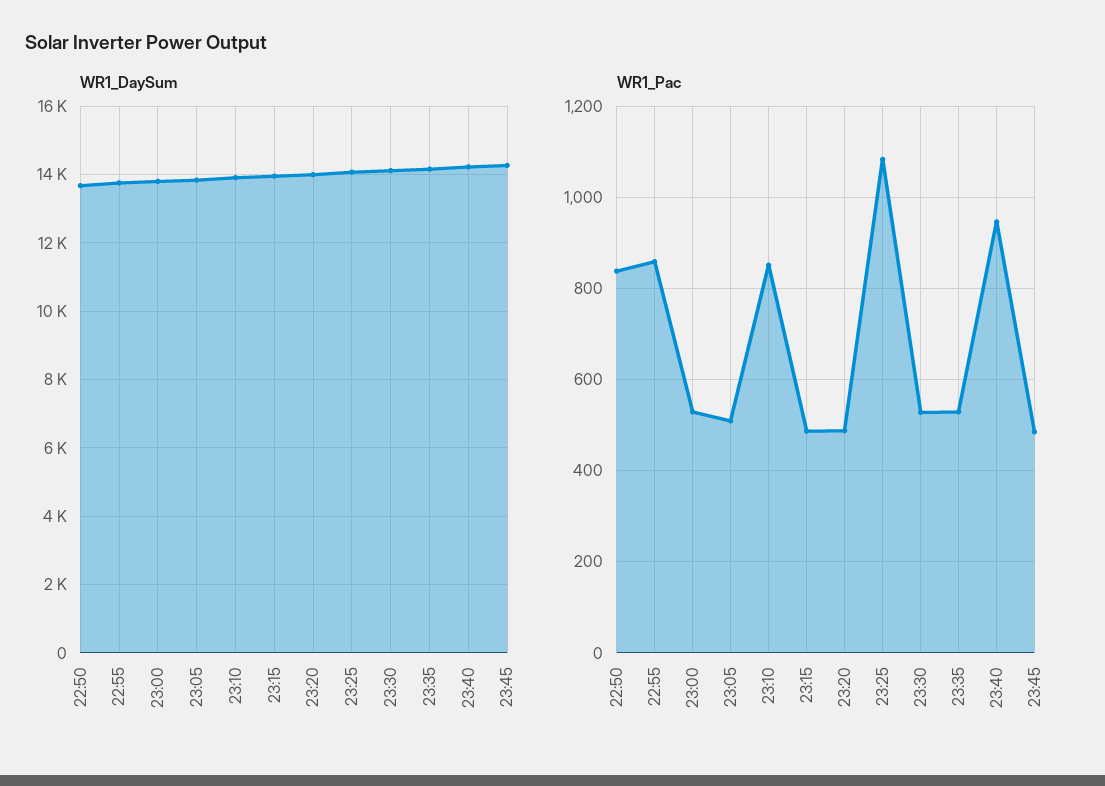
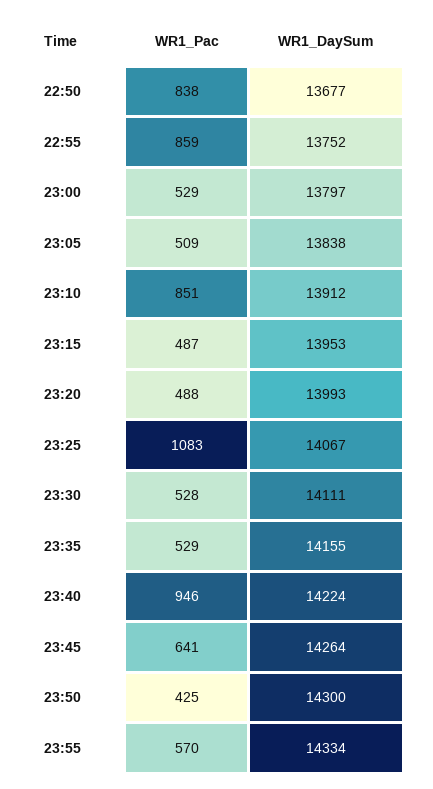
WR1_Pac, 23:45: 480 -> 641
WR1_Pac, 23:50: none -> 425
WR1_DaySum, 23:50: none -> 14300
WR1_Pac, 23:55: none -> 570
WR1_DaySum, 23:55: none -> 14334

